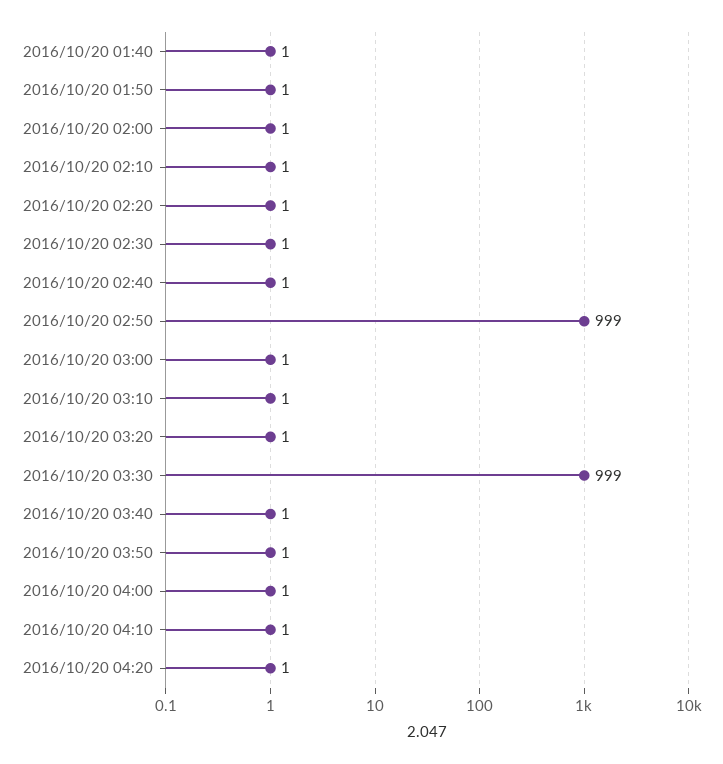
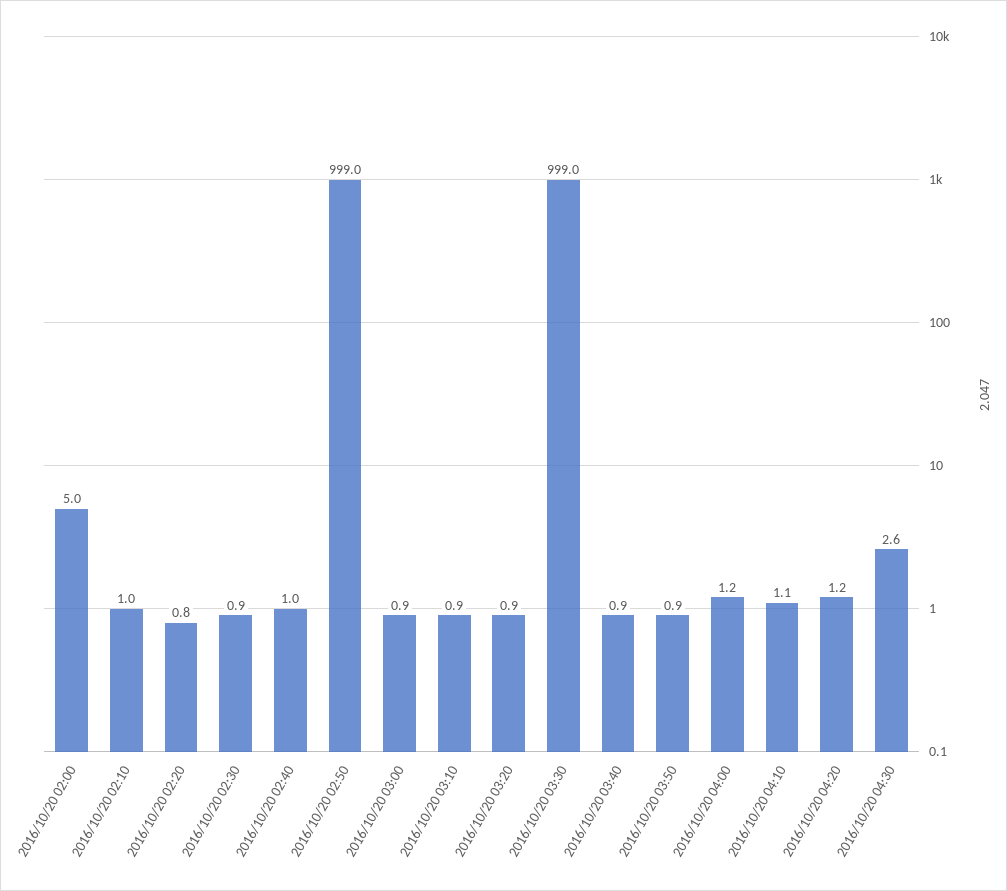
2016/10/20 01:40: 1 -> none
2016/10/20 01:50: 1 -> none
2016/10/20 02:00: 1 -> 5
2016/10/20 04:30: none -> 2.6

